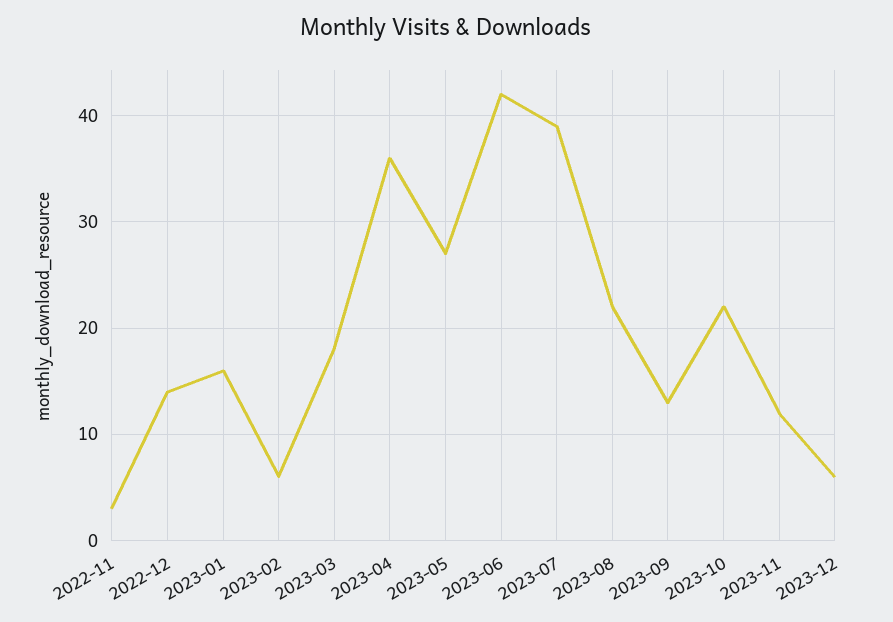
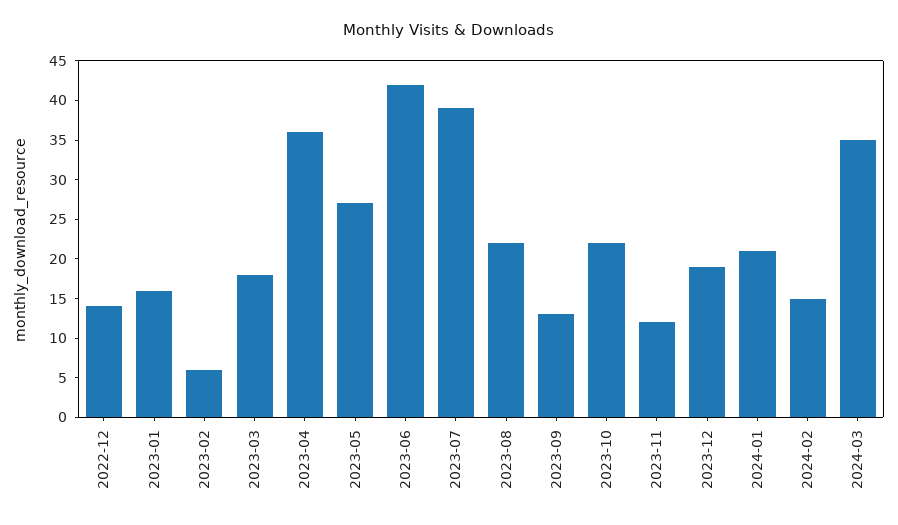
2022-11: 3 -> none
2023-12: 6 -> 20
2024-01: none -> 20
2024-02: none -> 15
2024-03: none -> 35

